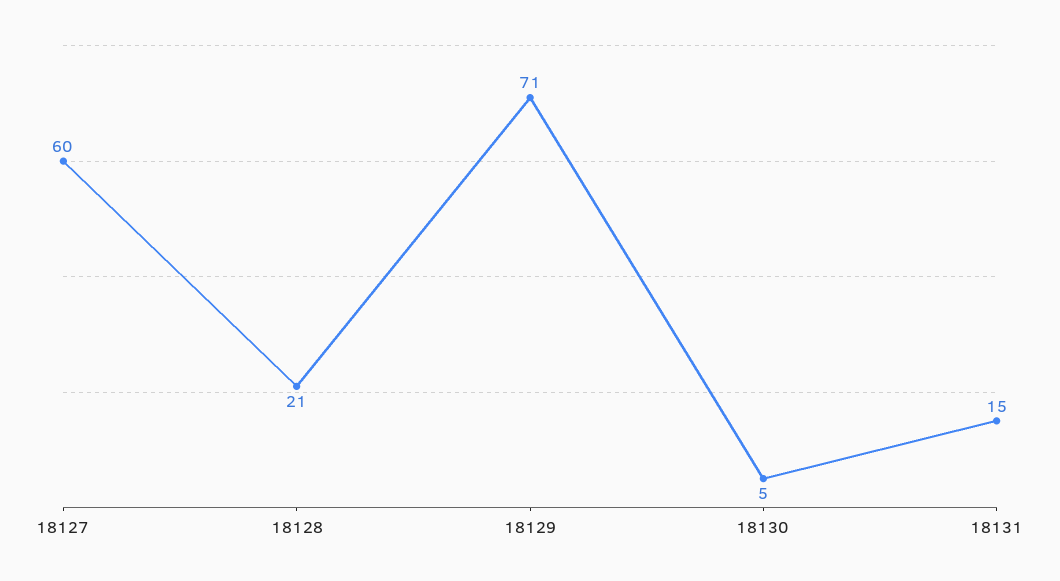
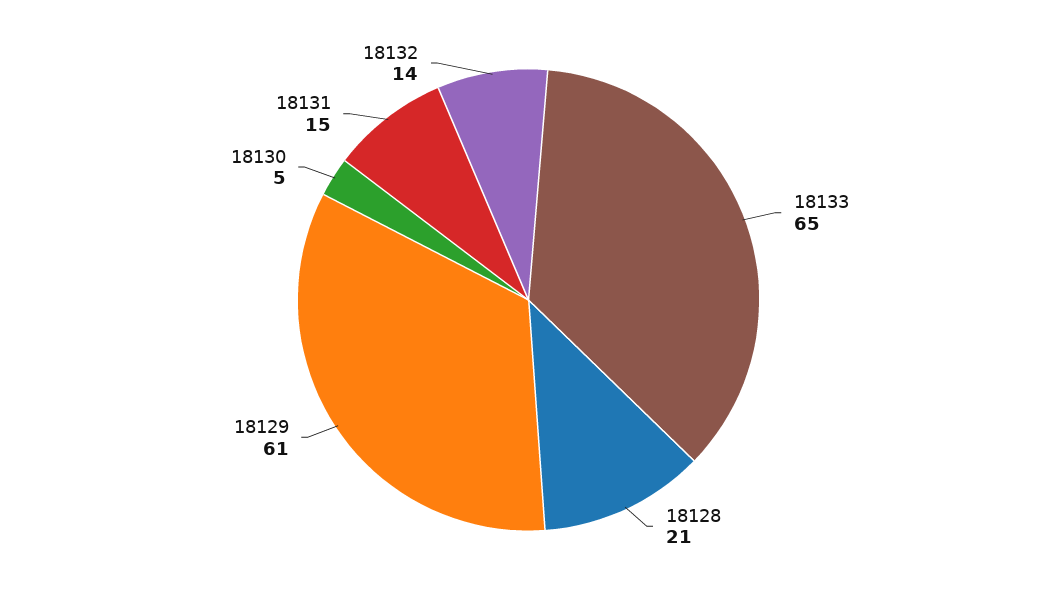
18127: 60 -> none
18129: 71 -> 61
18133: none -> 65
18132: none -> 14

